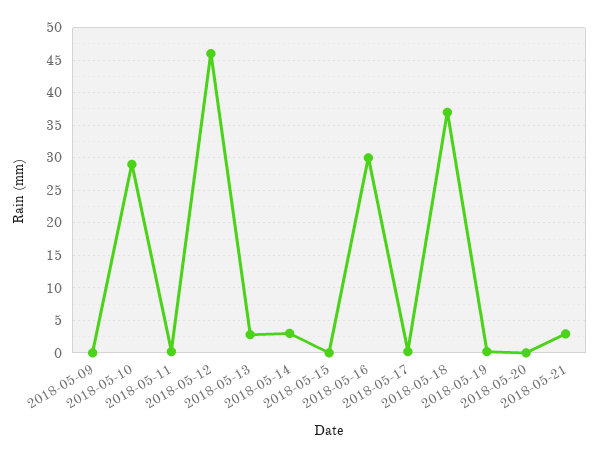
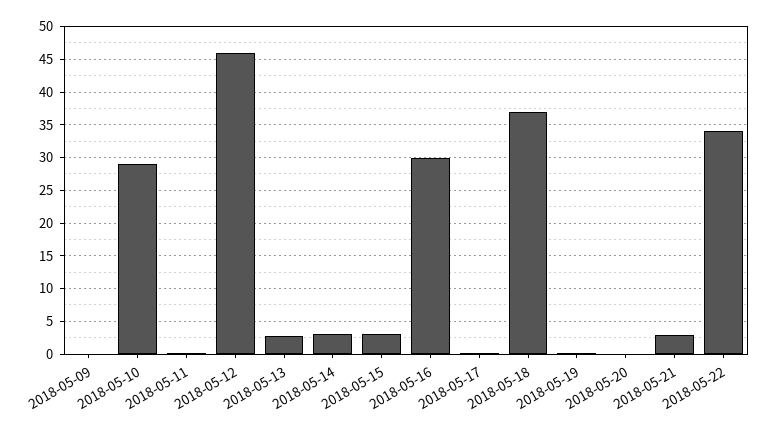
2018-05-15: 0 -> 3
2018-05-22: none -> 34

